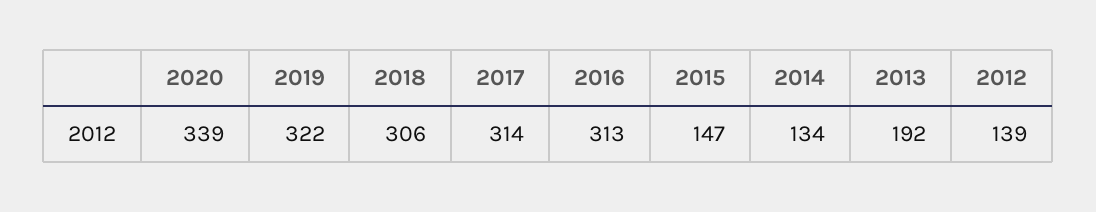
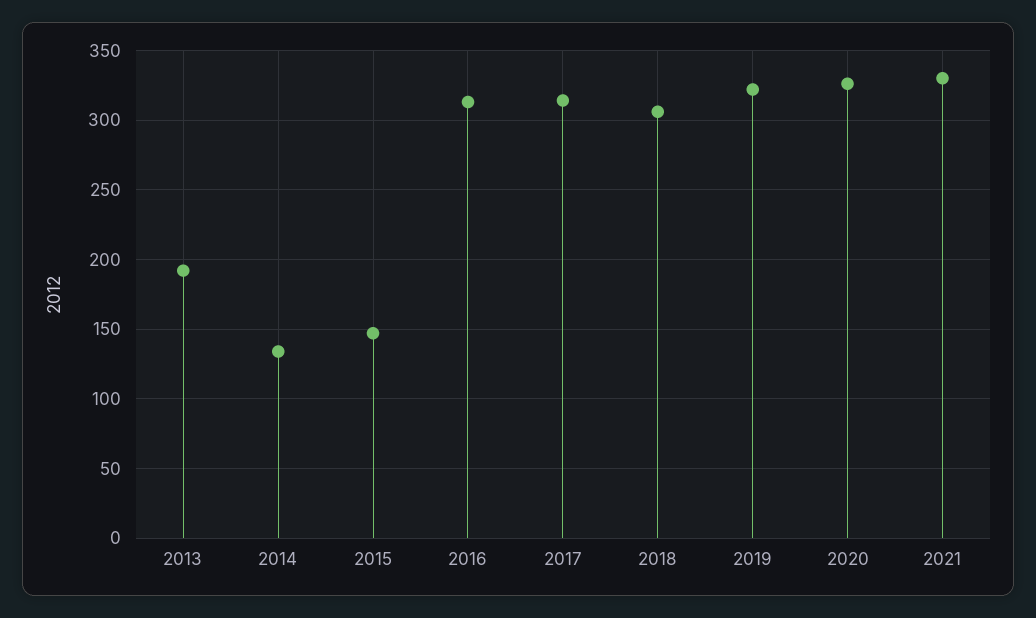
2020: 339 -> 325
2012: 139 -> none
2021: none -> 330

